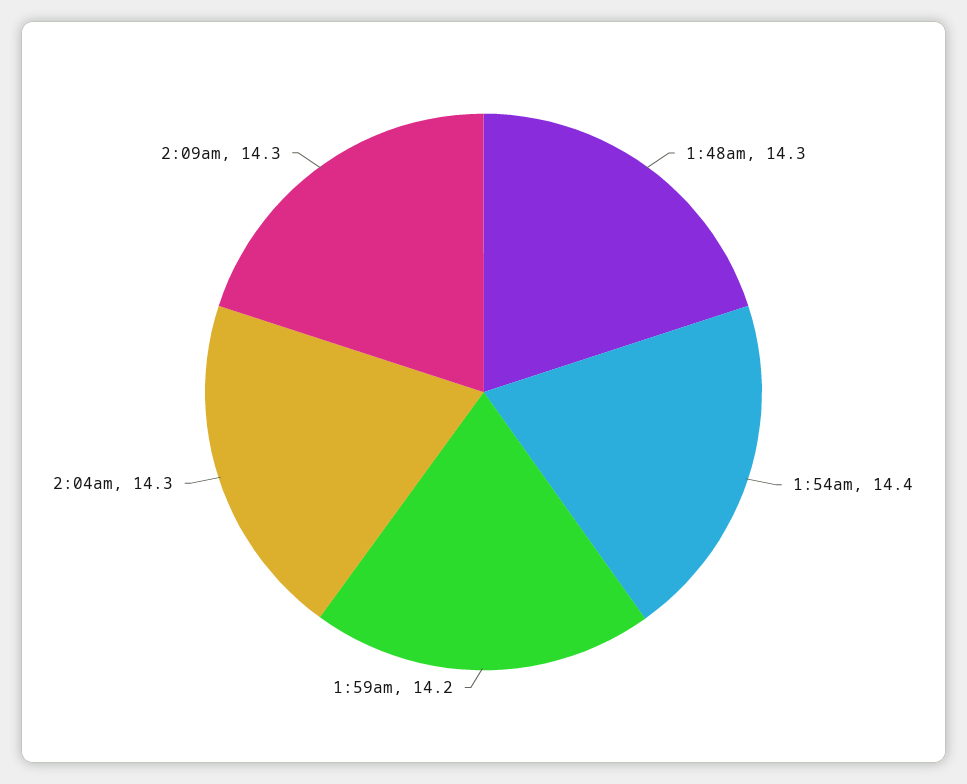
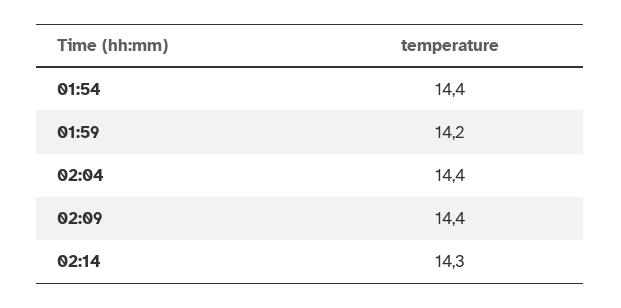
1:48am: 14.3 -> none
2:04am: 14.3 -> 14.4
2:09am: 14.3 -> 14.4
02:14: none -> 14.3

